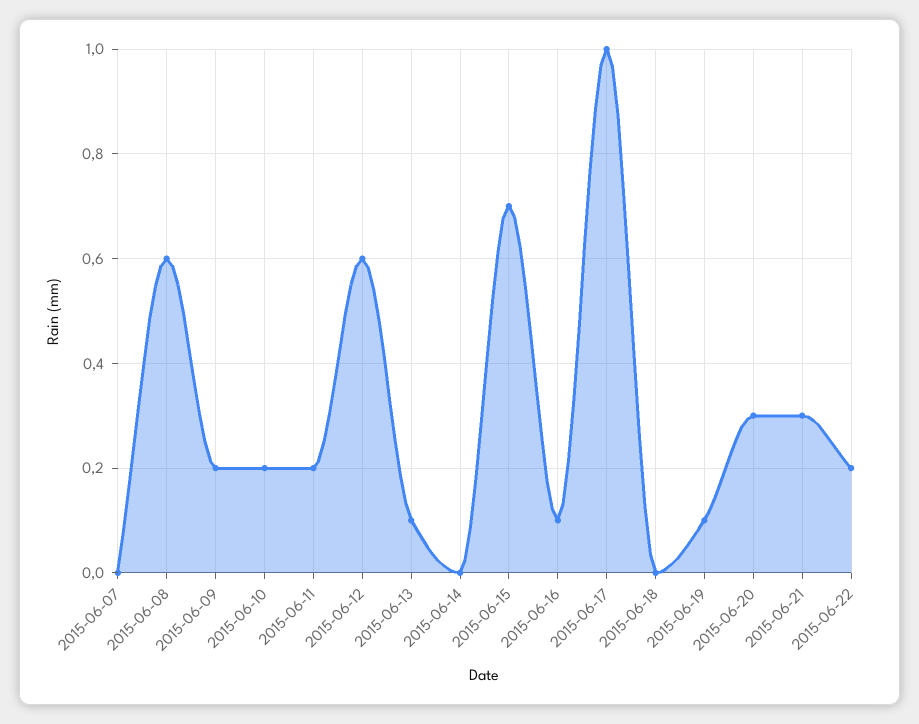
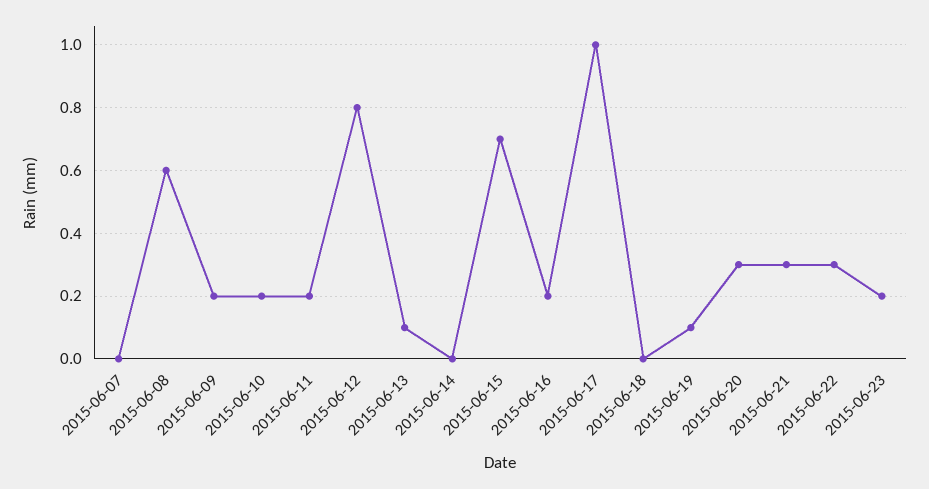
2015-06-12: 0.6 -> 0.8
2015-06-16: 0.1 -> 0.2
2015-06-22: 0.2 -> 0.3
2015-06-23: none -> 0.2

